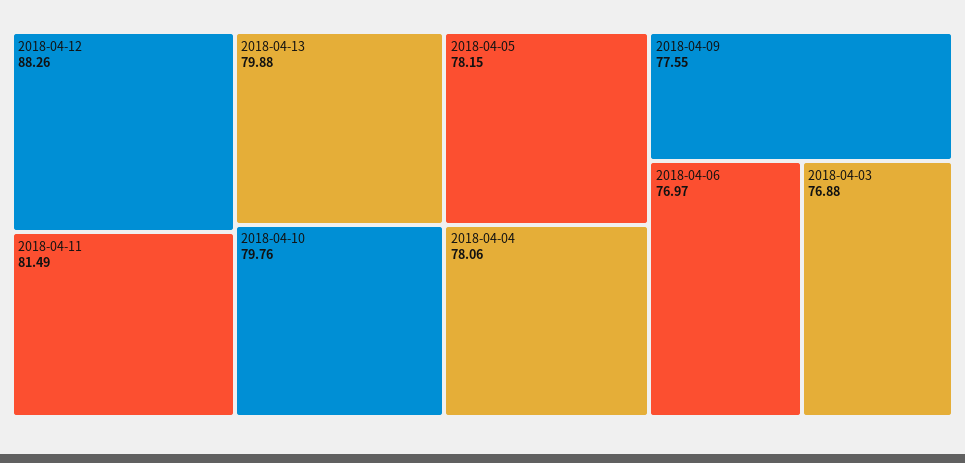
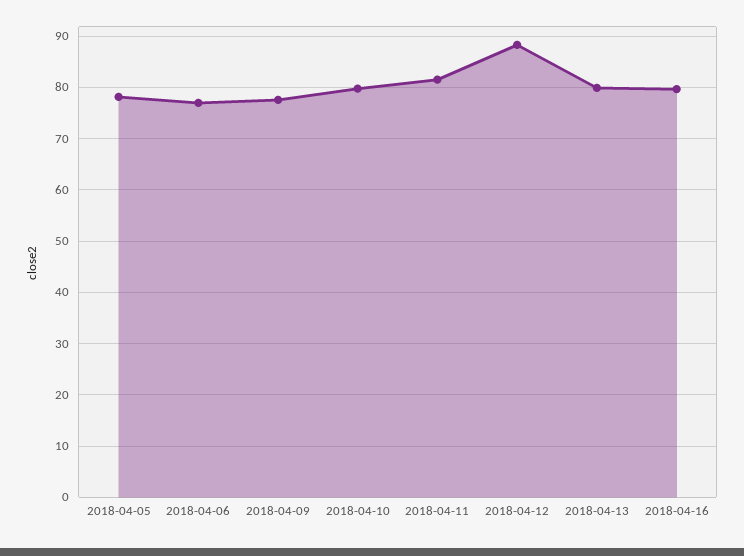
2018-04-04: 78.06 -> none
2018-04-03: 76.88 -> none
2018-04-16: none -> 80

